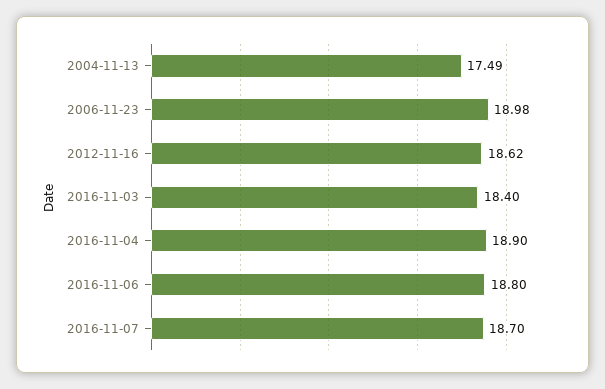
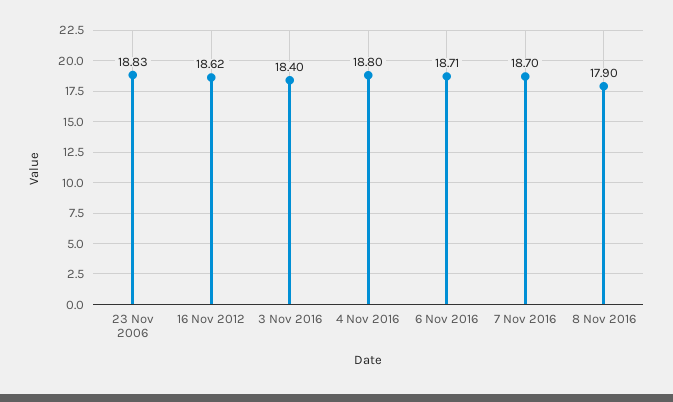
2004-11-13: 17.49 -> none
2006-11-23: 18.98 -> 18.83
2016-11-04: 18.9 -> 18.8
2016-11-06: 18.8 -> 18.71
8 Nov 2016: none -> 17.9

